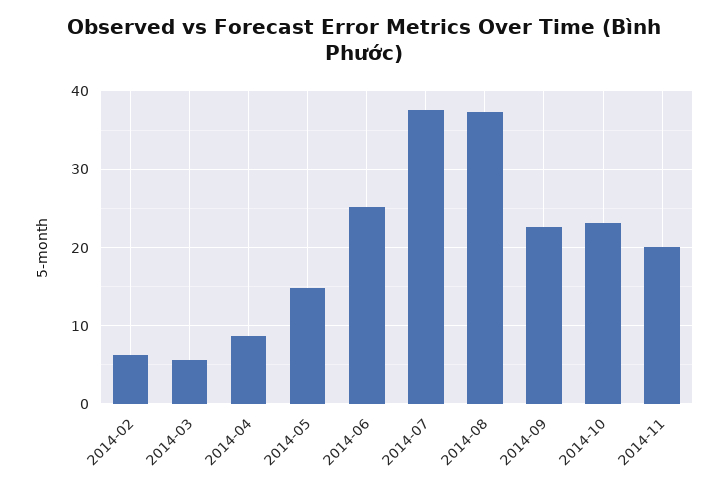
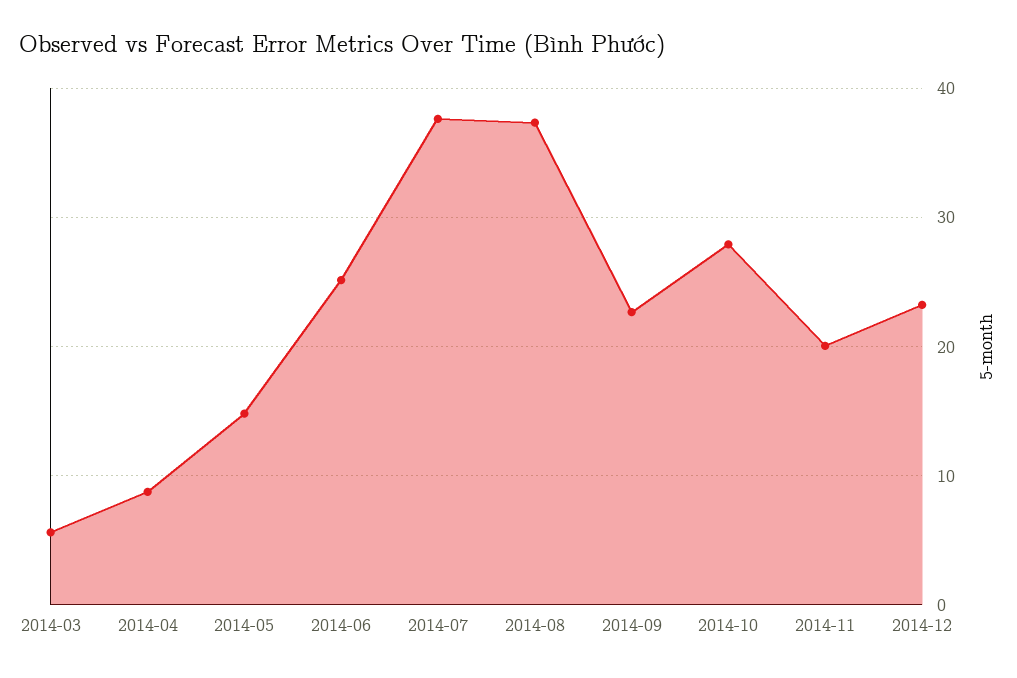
2014-02: 6 -> none
2014-10: 23 -> 28
2014-12: none -> 23

